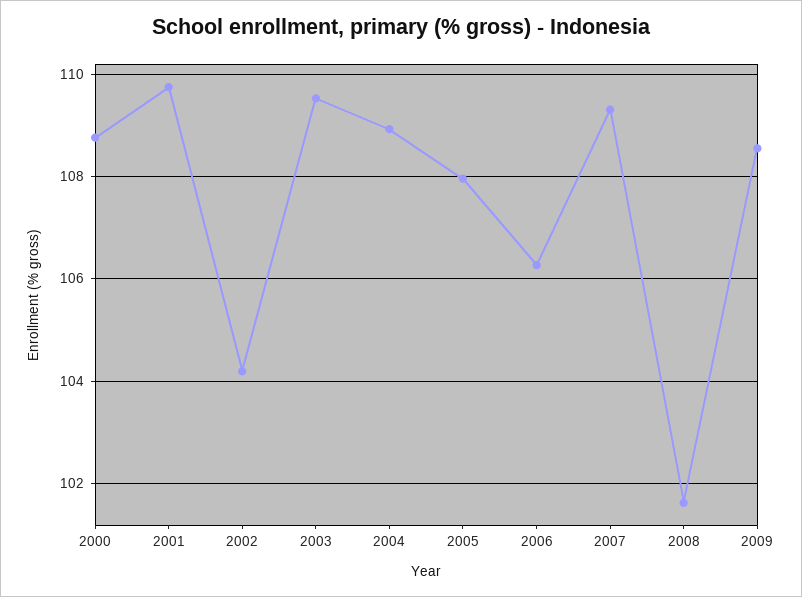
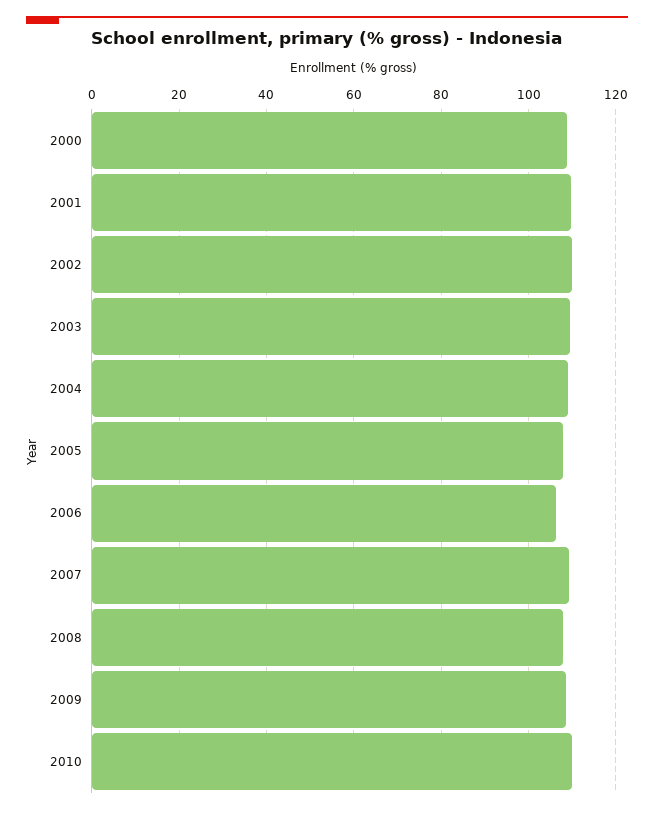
2002: 104.2 -> 110
2008: 101.6 -> 108
2010: none -> 110

